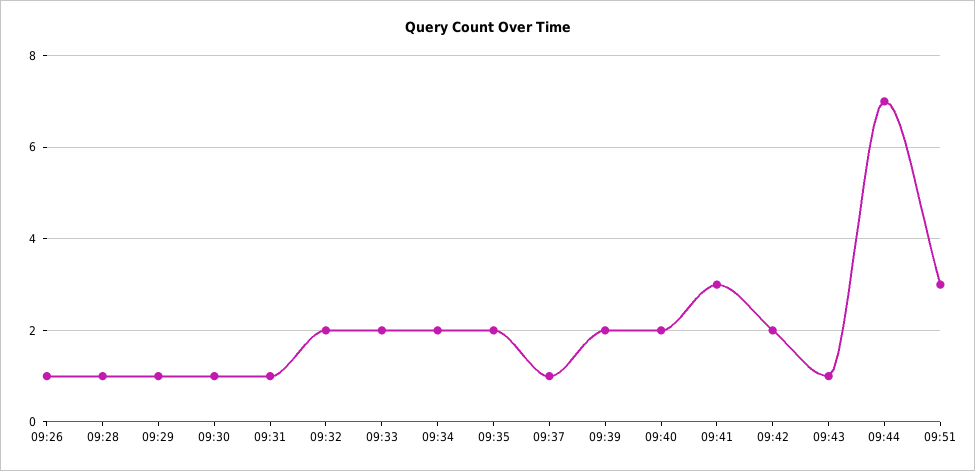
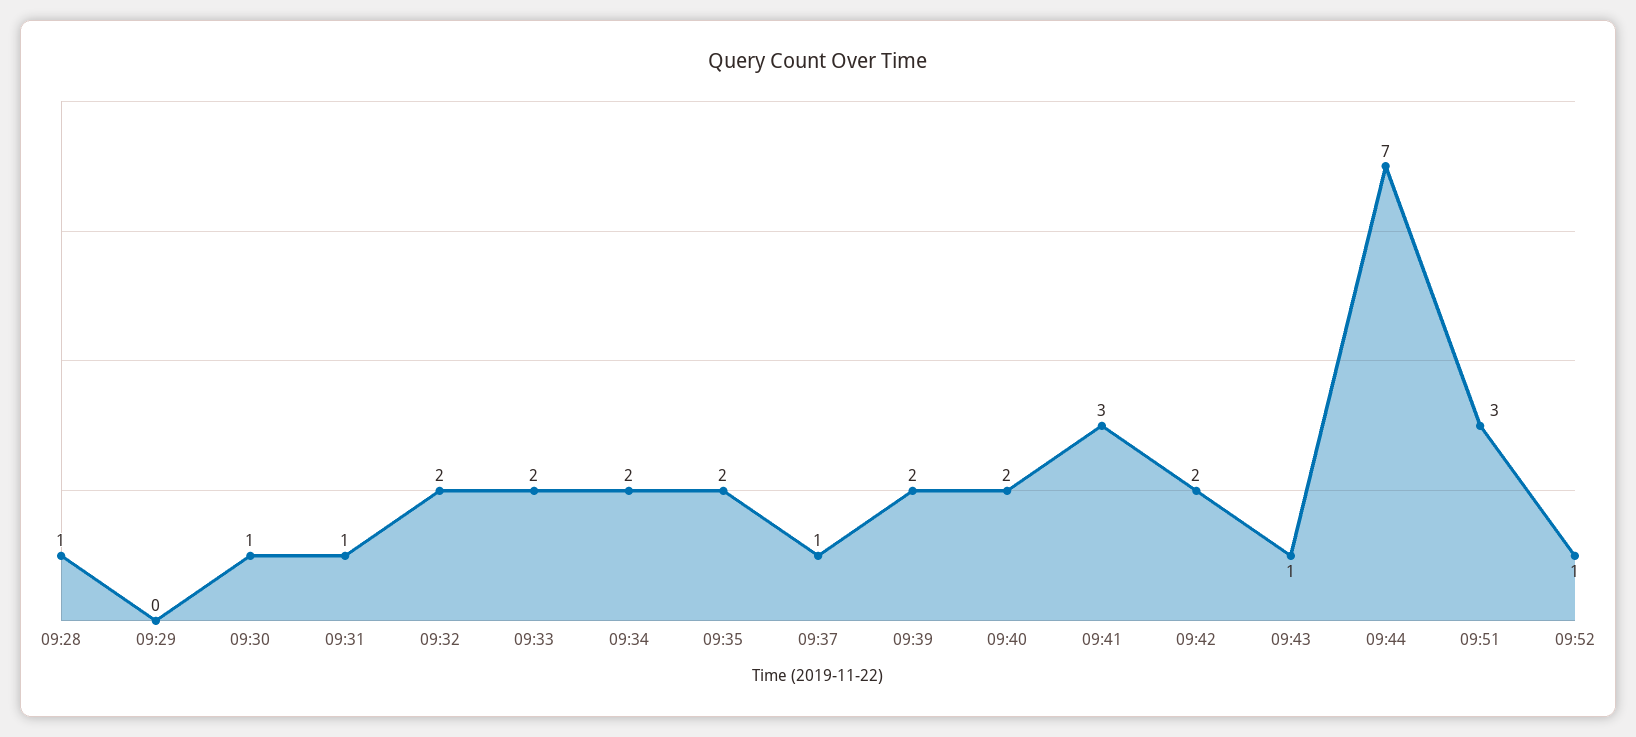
09:26: 1 -> none
09:29: 1 -> 0
09:52: none -> 1

